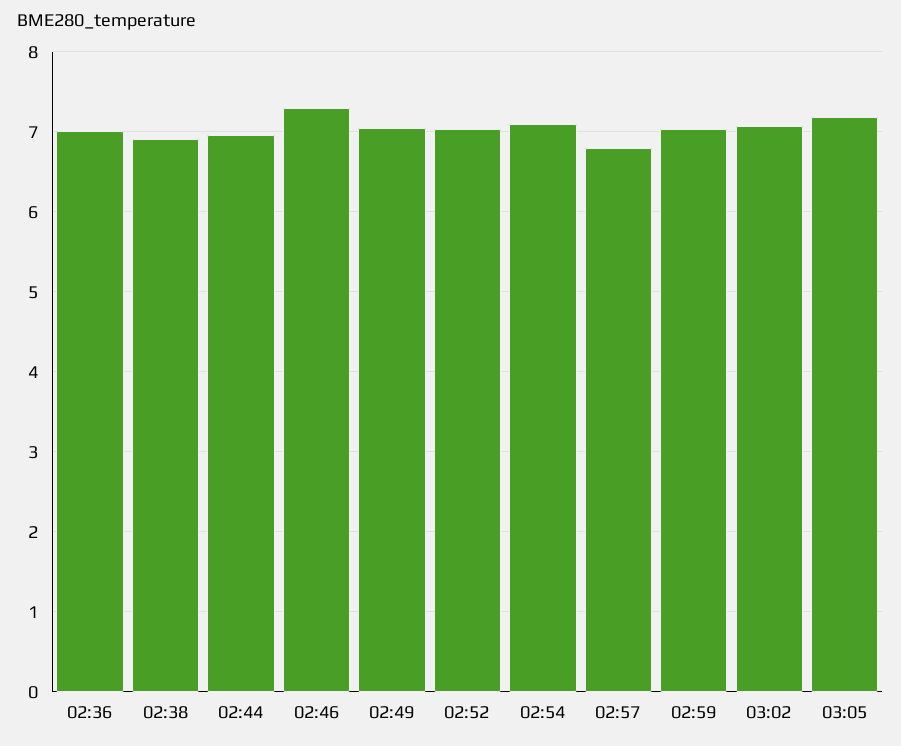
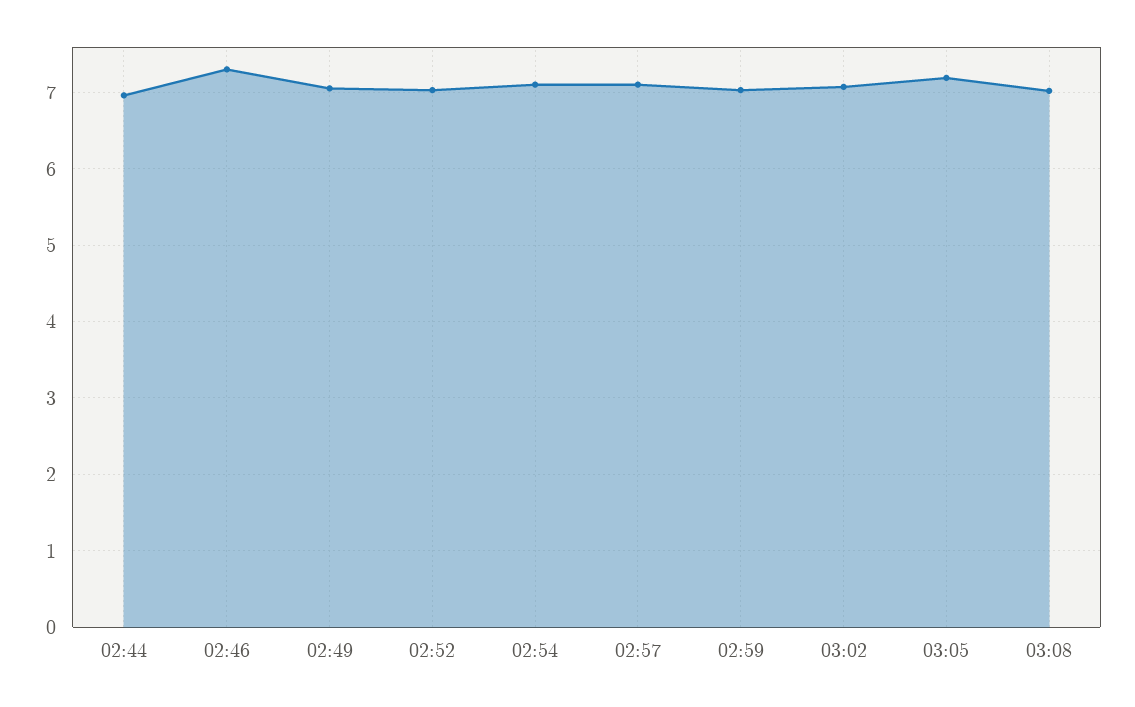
02:36: 7 -> none
02:38: 6.9 -> none
02:57: 6.8 -> 7.1
03:08: none -> 7

